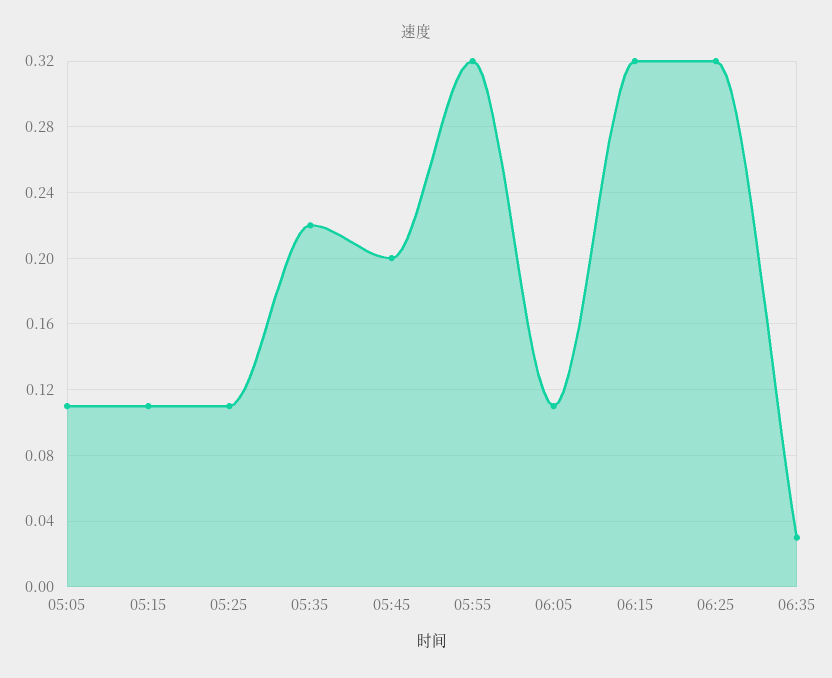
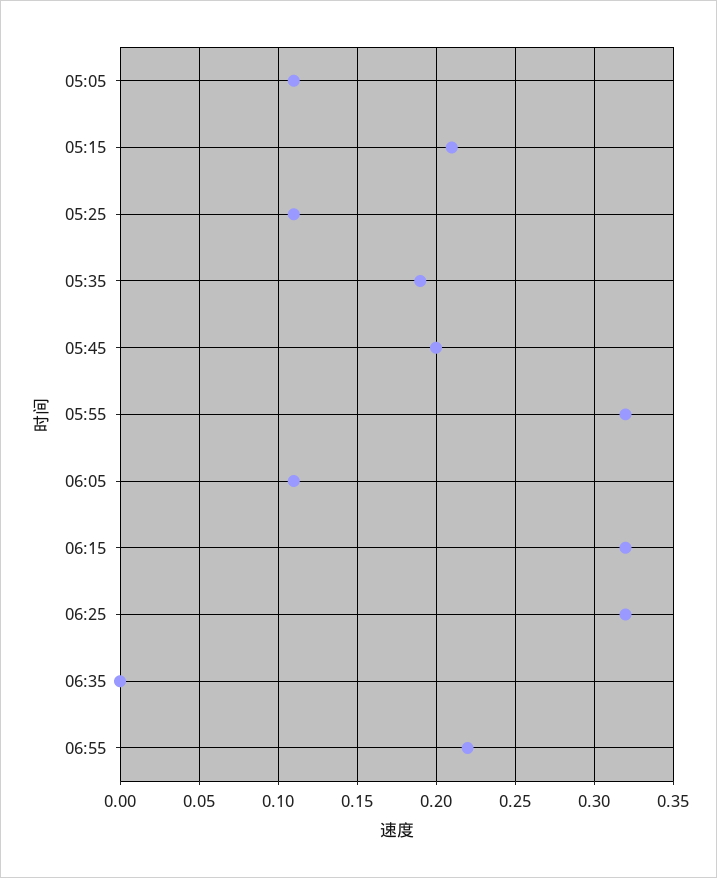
05:15: 0.11 -> 0.21
05:35: 0.22 -> 0.19
06:35: 0.03 -> 0
06:55: none -> 0.22

